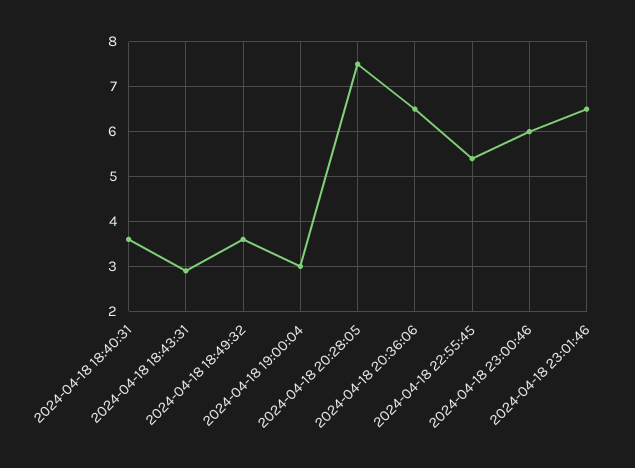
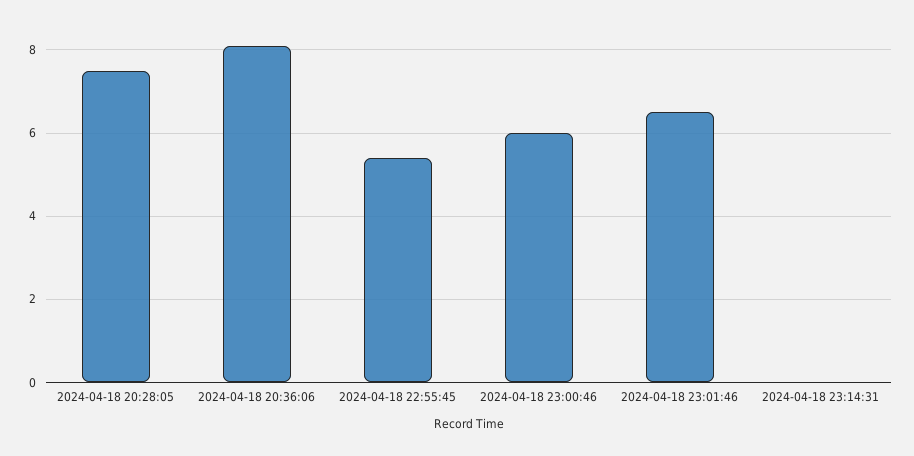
2024-04-18 18:40:31: 3.5 -> none
2024-04-18 18:43:31: 3 -> none
2024-04-18 18:49:32: 3.5 -> none
2024-04-18 19:00:04: 3 -> none
2024-04-18 20:36:06: 6.5 -> 8
2024-04-18 23:14:31: none -> 0

